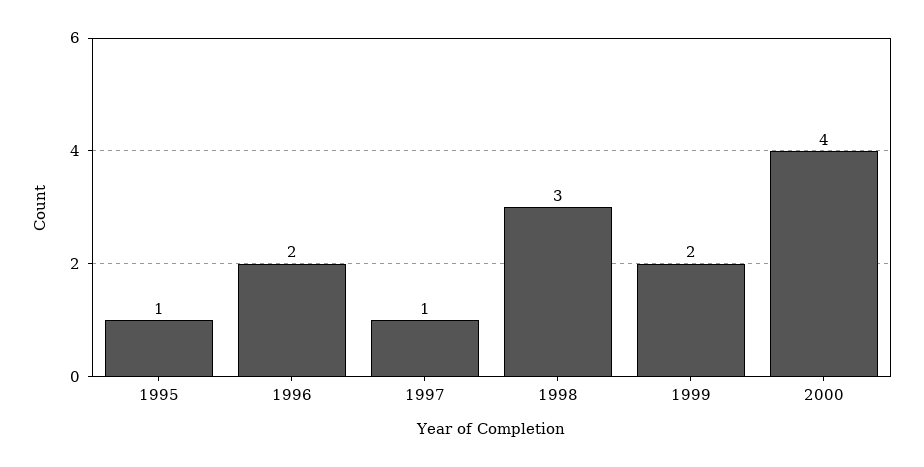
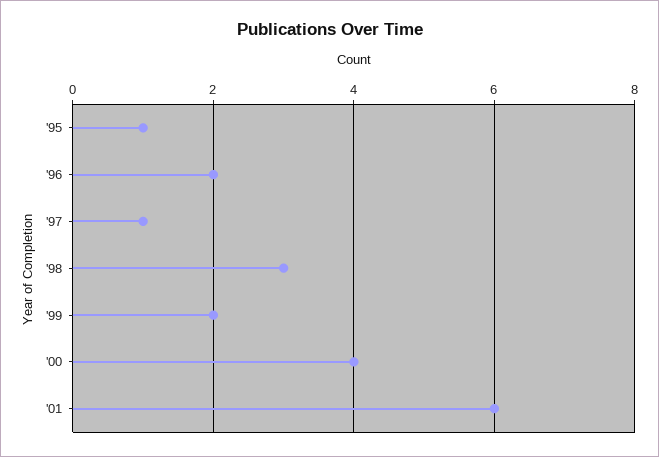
'01: none -> 6

